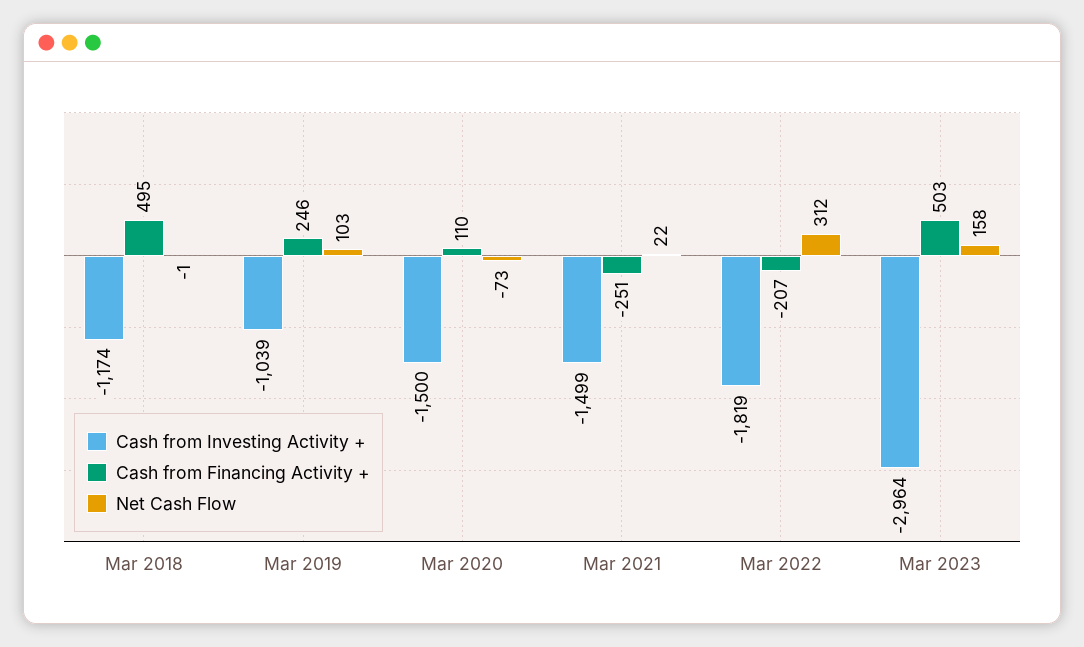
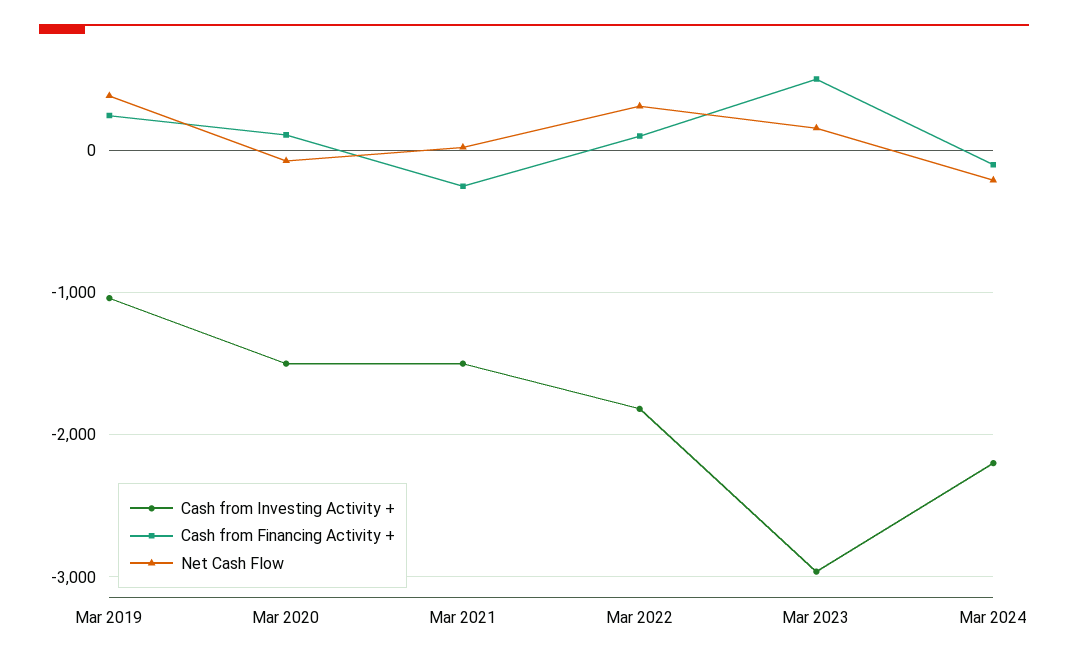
Cash from Investing Activity +, Mar 2018: -1174 -> none
Cash from Financing Activity +, Mar 2018: 495 -> none
Net Cash Flow, Mar 2018: -1 -> none
Net Cash Flow, Mar 2019: 103 -> 400
Cash from Financing Activity +, Mar 2022: -207 -> 100
Cash from Investing Activity +, Mar 2024: none -> -2200
Cash from Financing Activity +, Mar 2024: none -> -100
Net Cash Flow, Mar 2024: none -> -200

